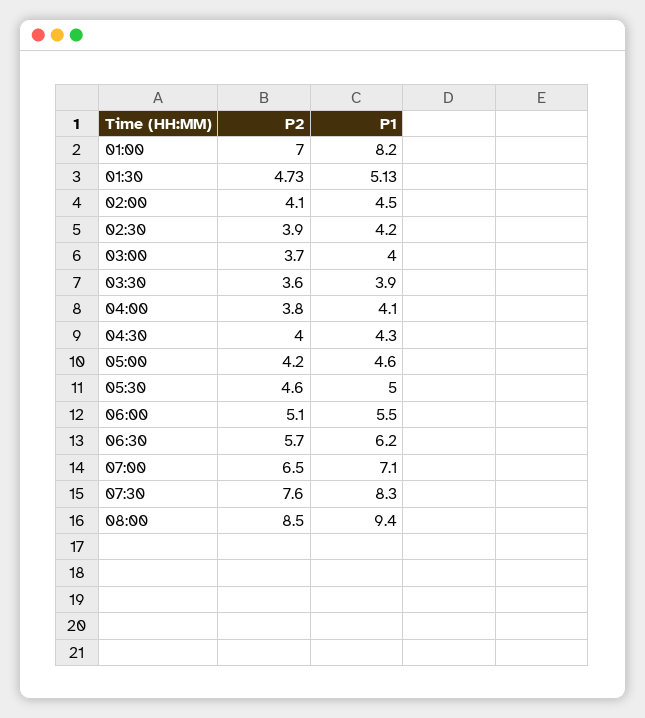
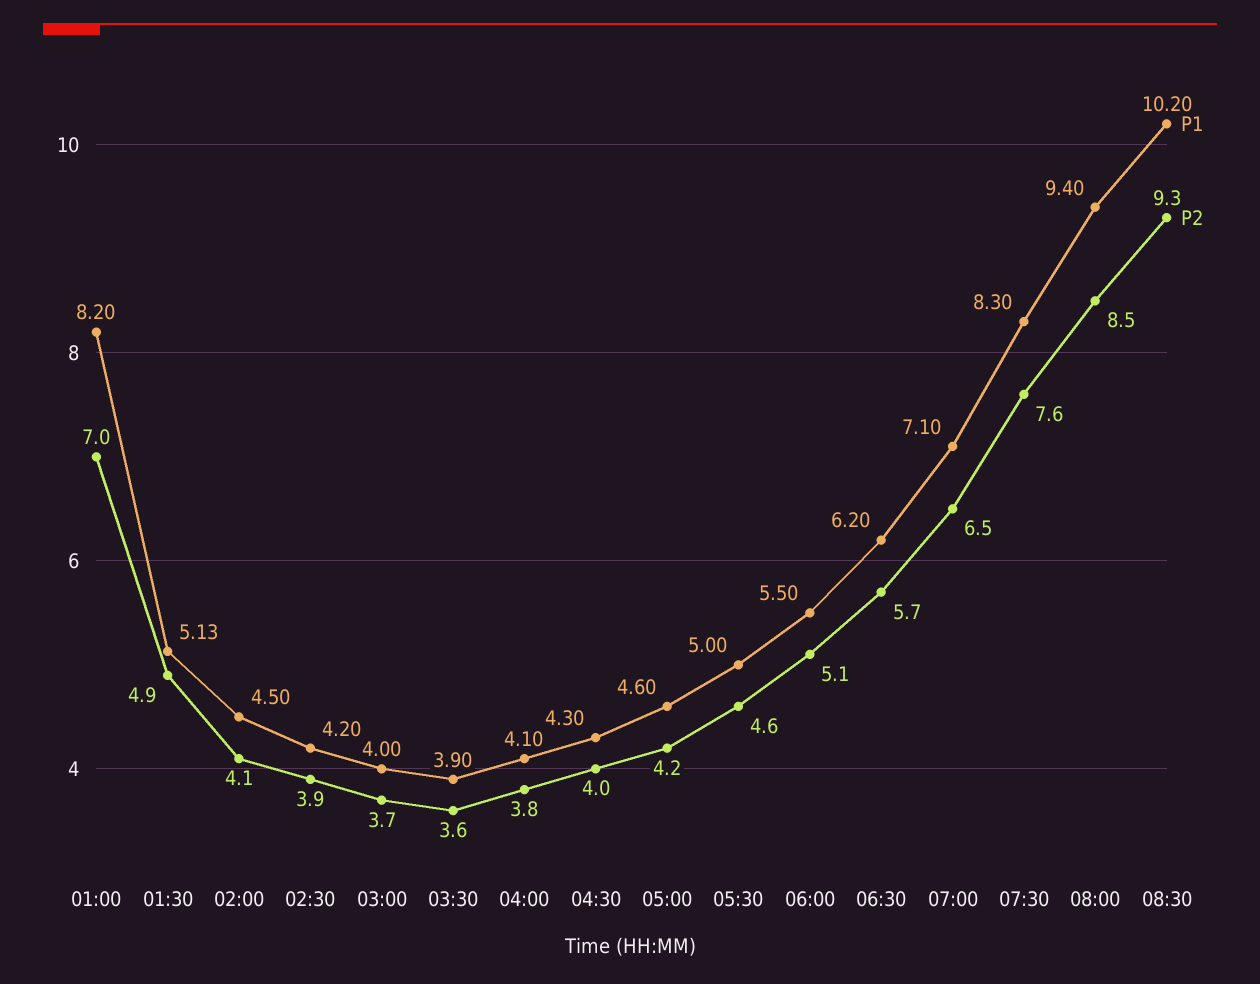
P2, 01:30: 4.73 -> 4.9
P1, 08:30: none -> 10.2
P2, 08:30: none -> 9.3

